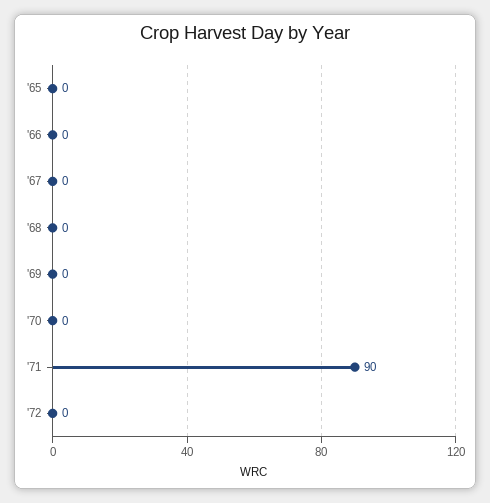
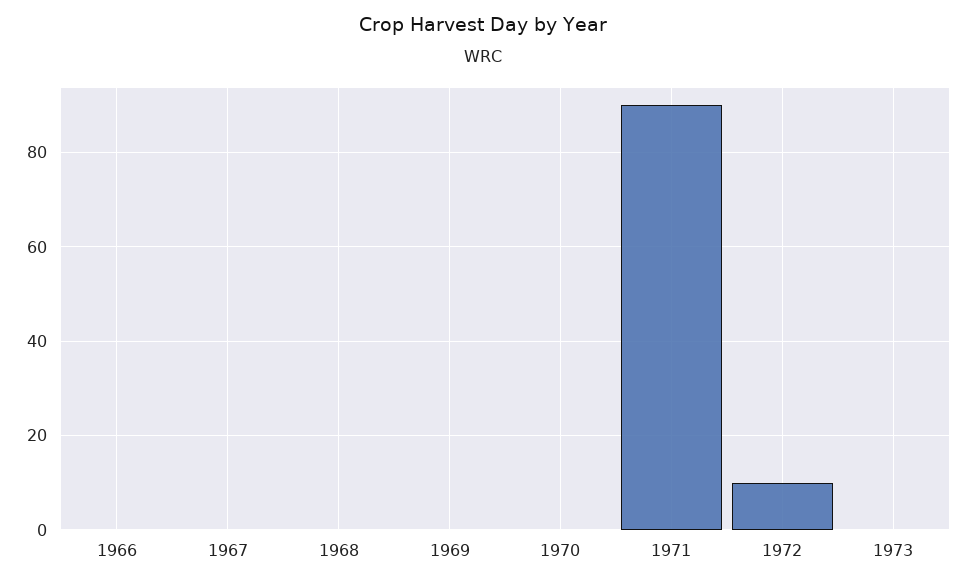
'65: 0 -> none
'72: 0 -> 10
1973: none -> 0

